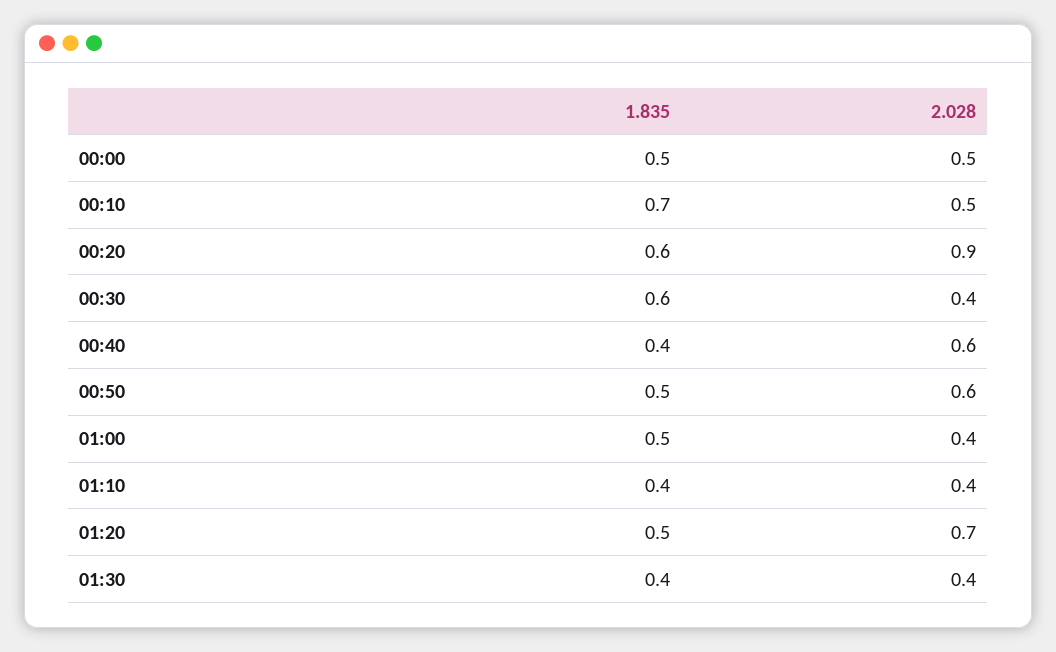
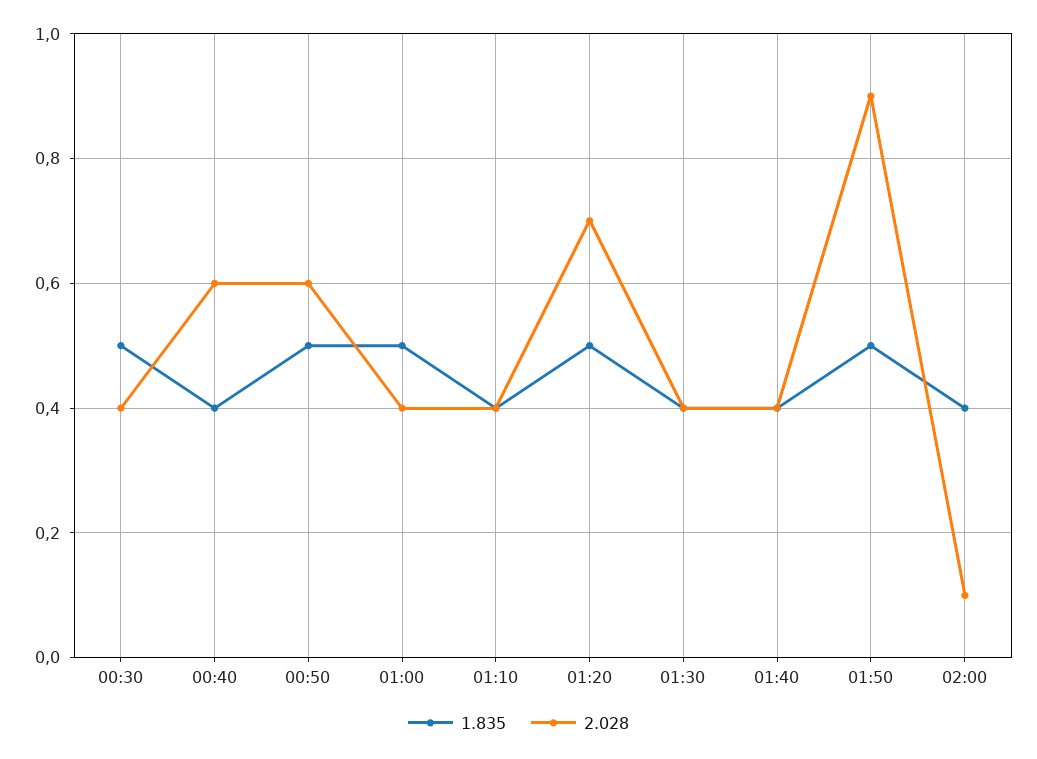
1.835, 00:00: 0.5 -> none
2.028, 00:00: 0.5 -> none
1.835, 00:10: 0.7 -> none
2.028, 00:10: 0.5 -> none
1.835, 00:20: 0.6 -> none
2.028, 00:20: 0.9 -> none
1.835, 00:30: 0.6 -> 0.5
1.835, 01:40: none -> 0.4
2.028, 01:40: none -> 0.4
1.835, 01:50: none -> 0.5
2.028, 01:50: none -> 0.9
1.835, 02:00: none -> 0.4
2.028, 02:00: none -> 0.1

